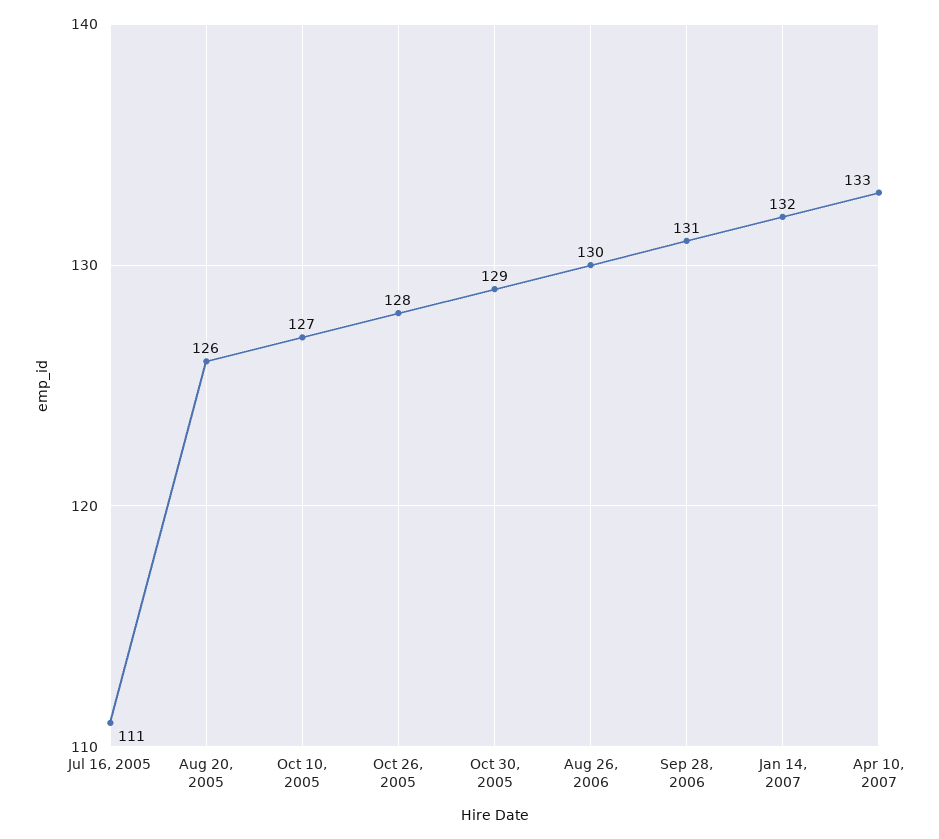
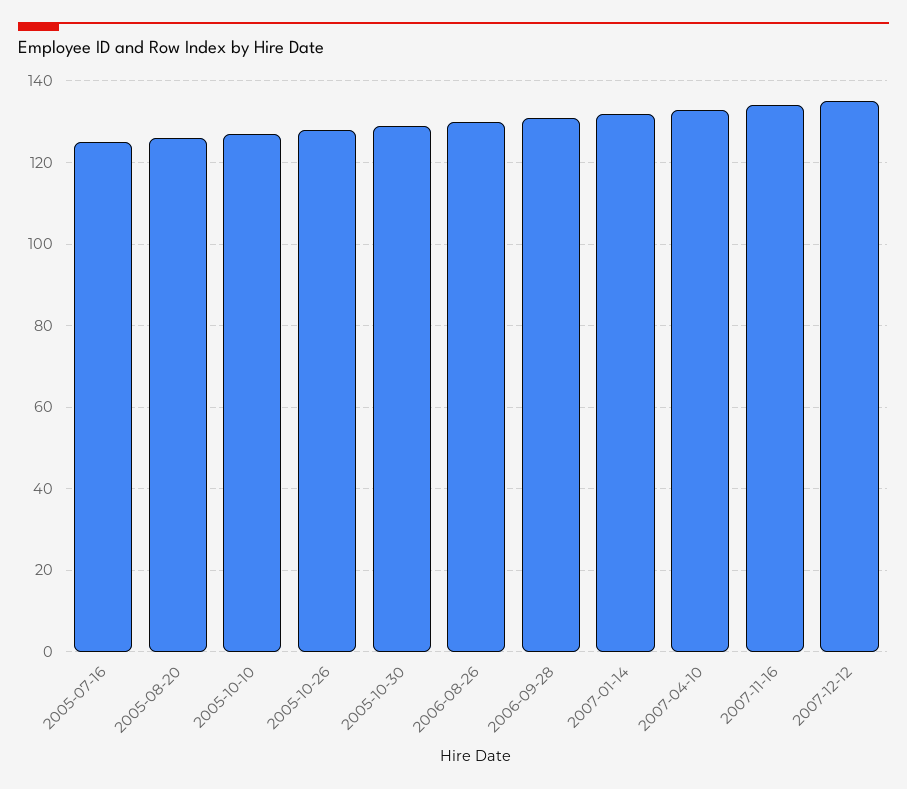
Jul 16, 2005: 111 -> 125
2007-11-16: none -> 135
2007-12-12: none -> 135

